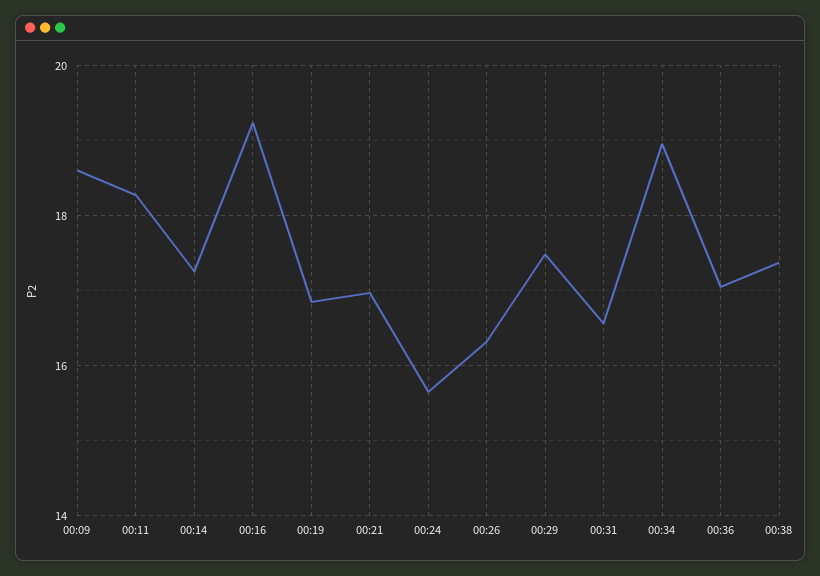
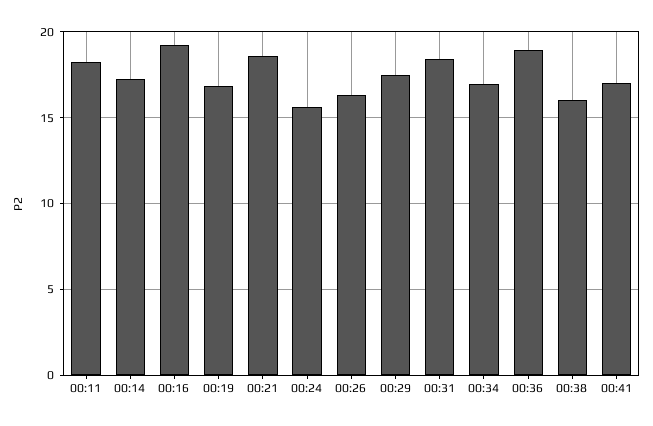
00:09: 18.6 -> none
00:21: 17 -> 18.5
00:31: 16.6 -> 18.5
00:34: 19 -> 17
00:36: 17 -> 19
00:38: 17.4 -> 16
00:41: none -> 17

